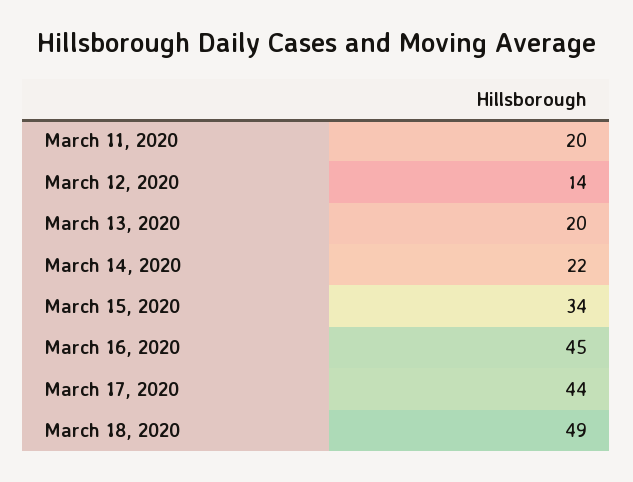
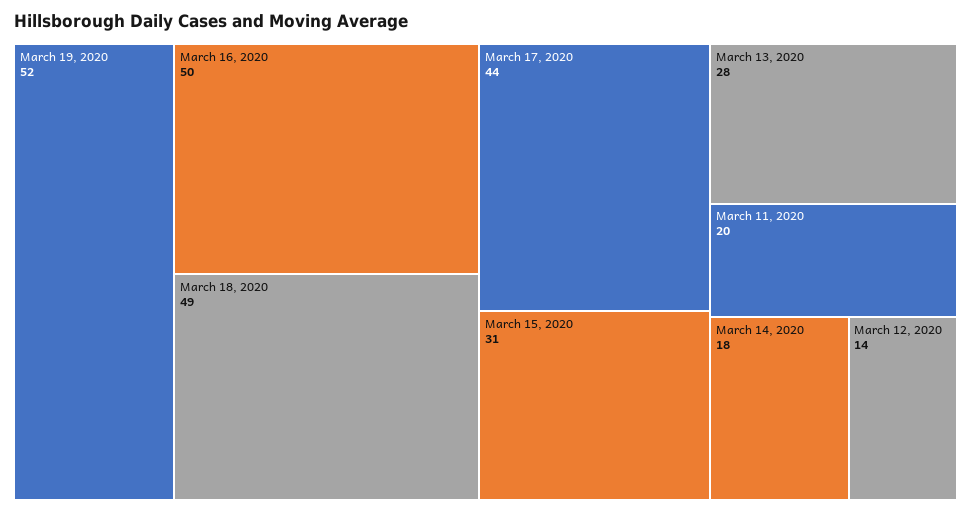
March 13, 2020: 20 -> 28
March 14, 2020: 22 -> 18
March 15, 2020: 34 -> 31
March 16, 2020: 45 -> 50
March 19, 2020: none -> 52

